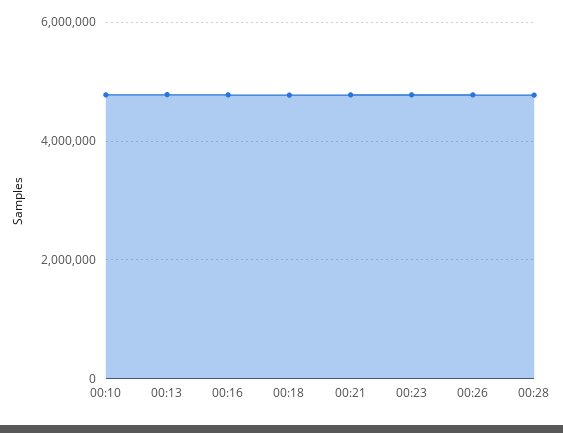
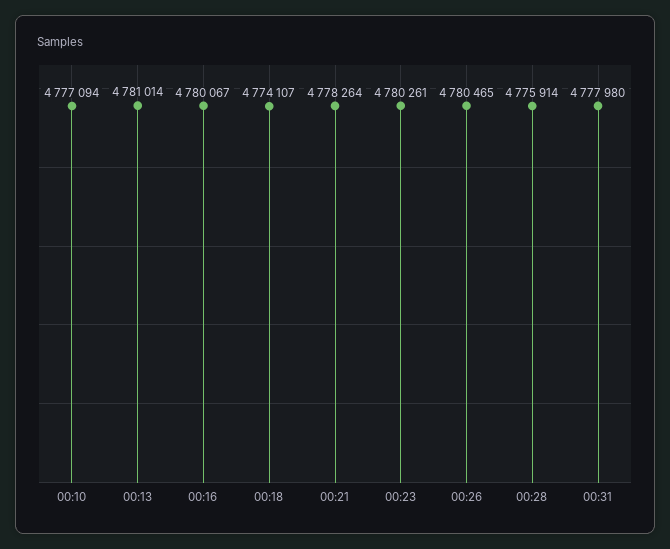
00:31: none -> 4777980

